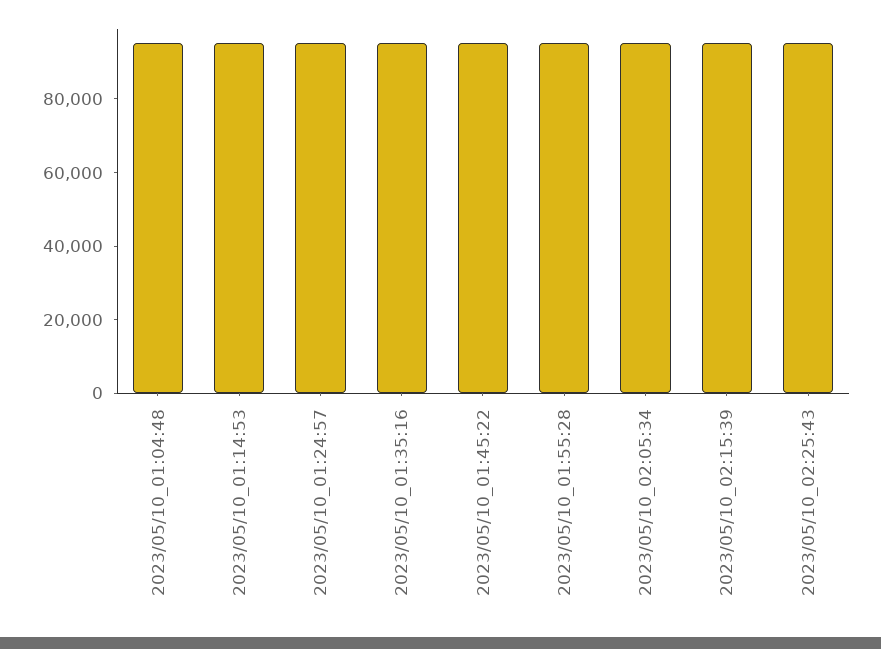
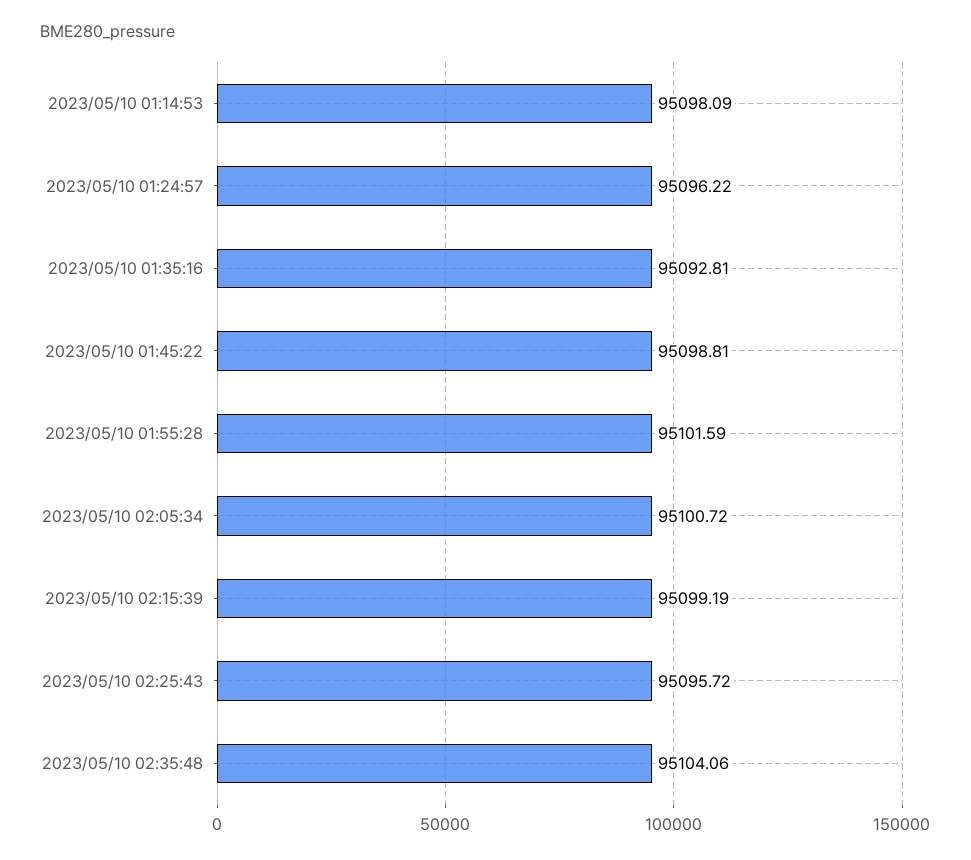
2023/05/10_01:04:48: 95000 -> none
2023/05/10 02:35:48: none -> 95104.06

